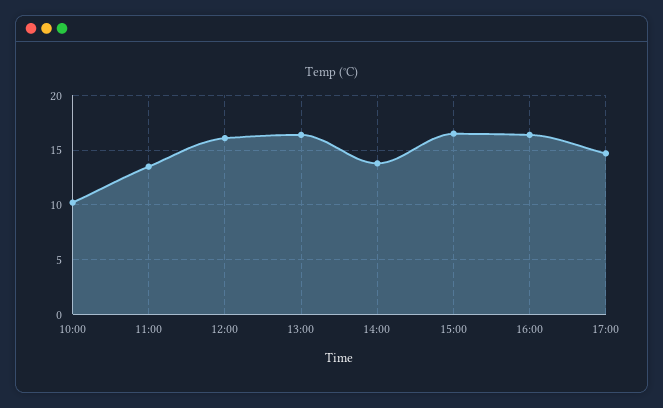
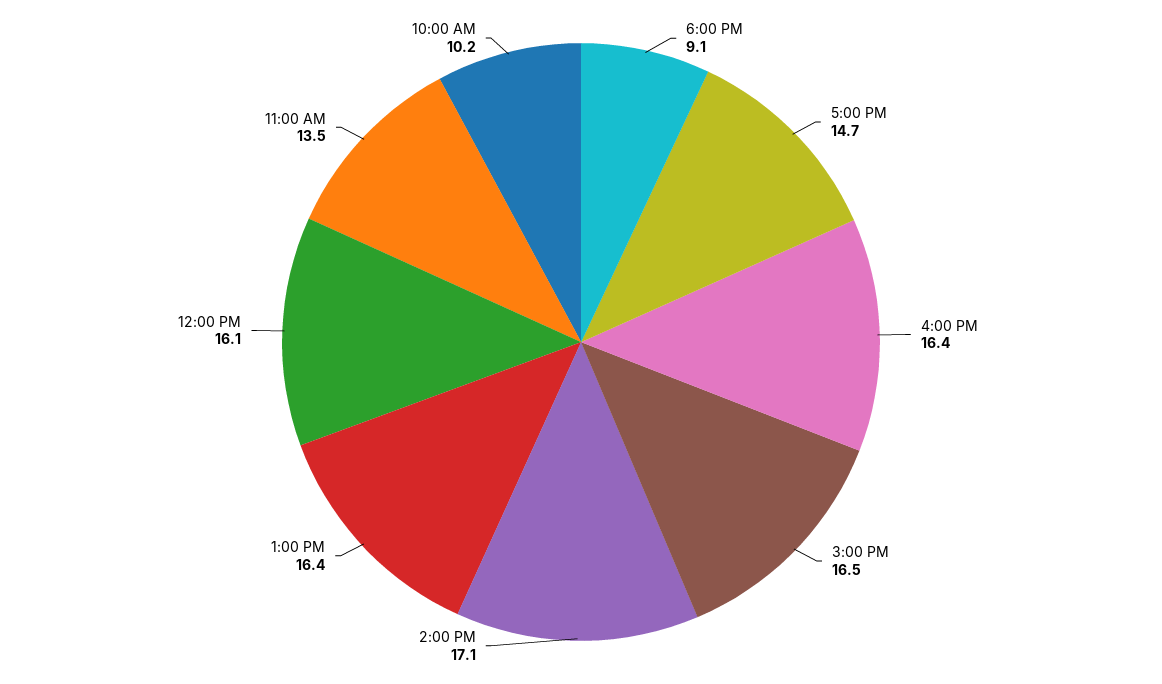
14:00: 14 -> 17.1
6:00 PM: none -> 9.1

